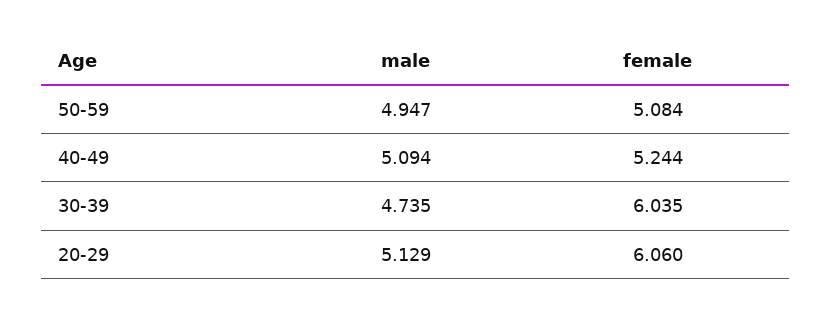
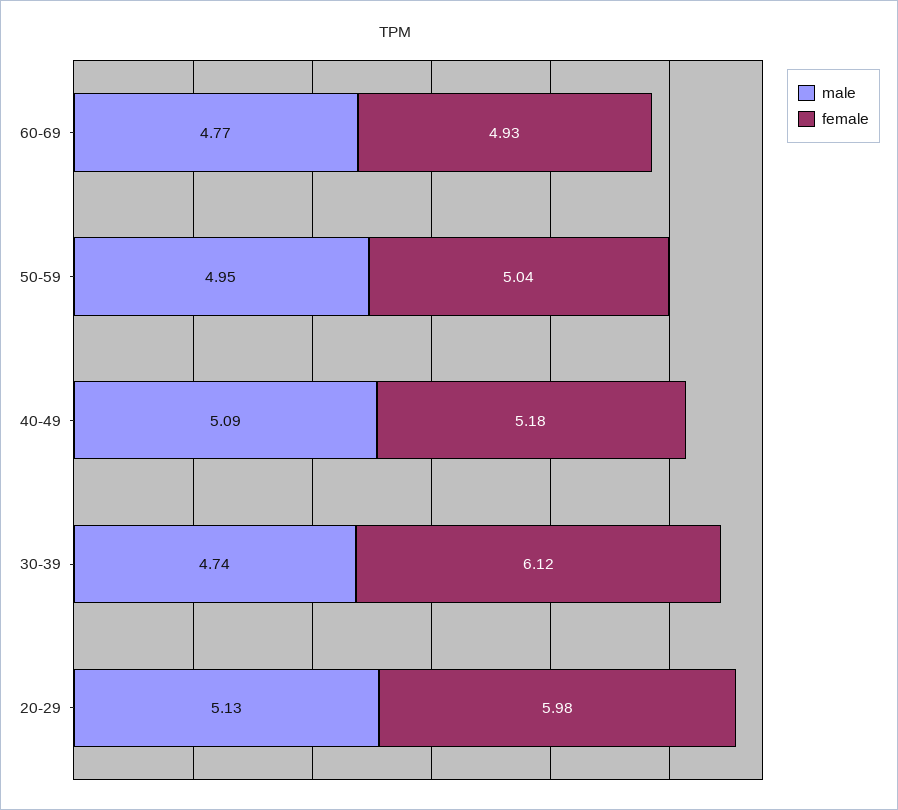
female, 50-59: 5.084 -> 5.04
female, 40-49: 5.244 -> 5.18
female, 30-39: 6.035 -> 6.12
female, 20-29: 6.06 -> 5.98
male, 60-69: none -> 4.77
female, 60-69: none -> 4.93

